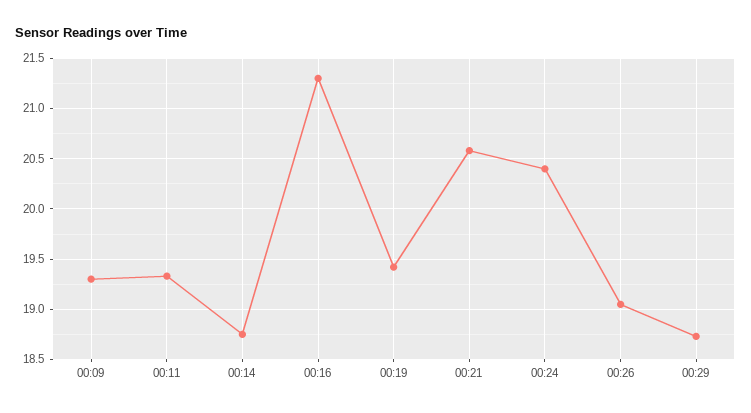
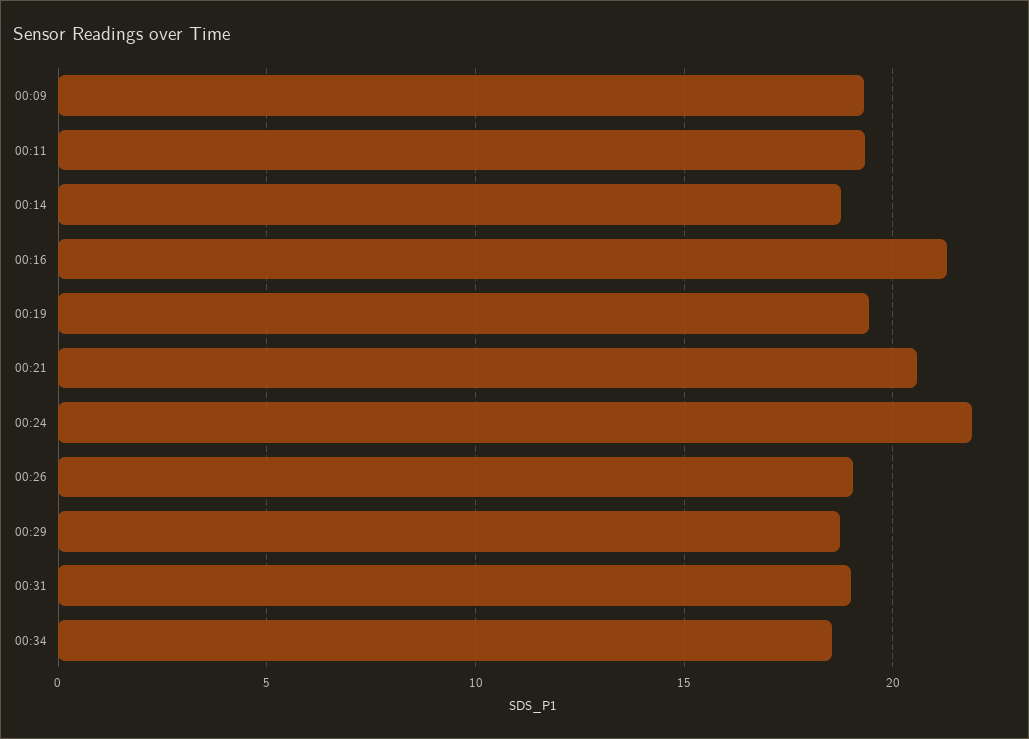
00:24: 20.4 -> 22
00:31: none -> 19
00:34: none -> 18.5

